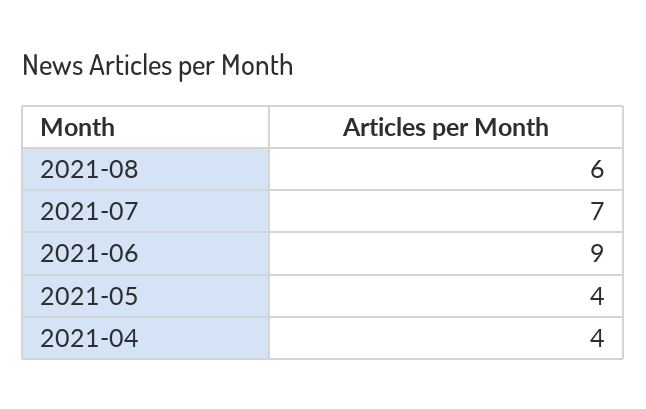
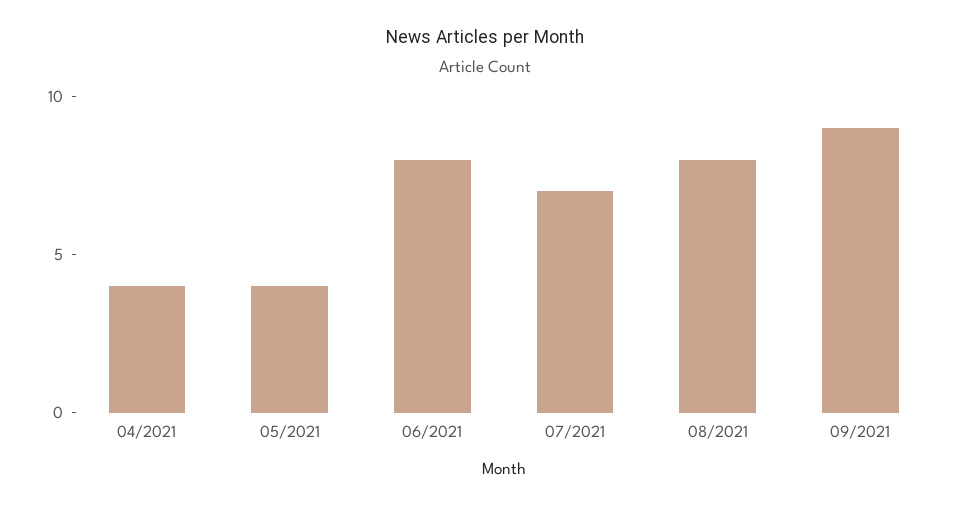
2021-08: 6 -> 8
2021-06: 9 -> 8
09/2021: none -> 9

